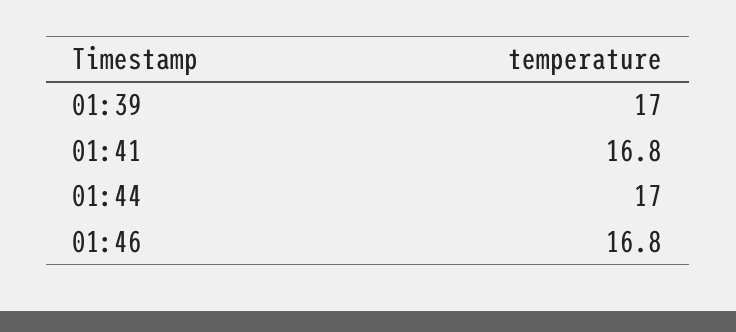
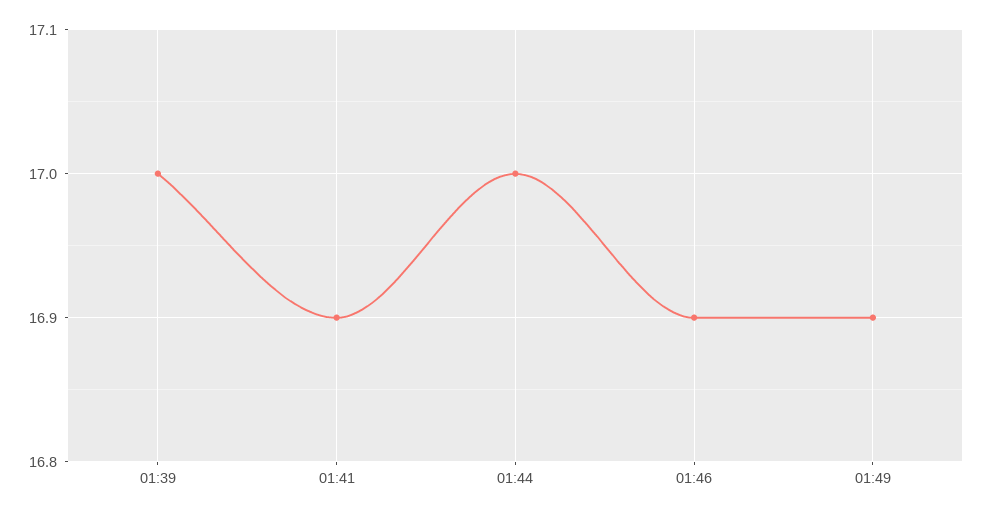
01:41: 16.8 -> 16.9
01:46: 16.8 -> 16.9
01:49: none -> 16.9

